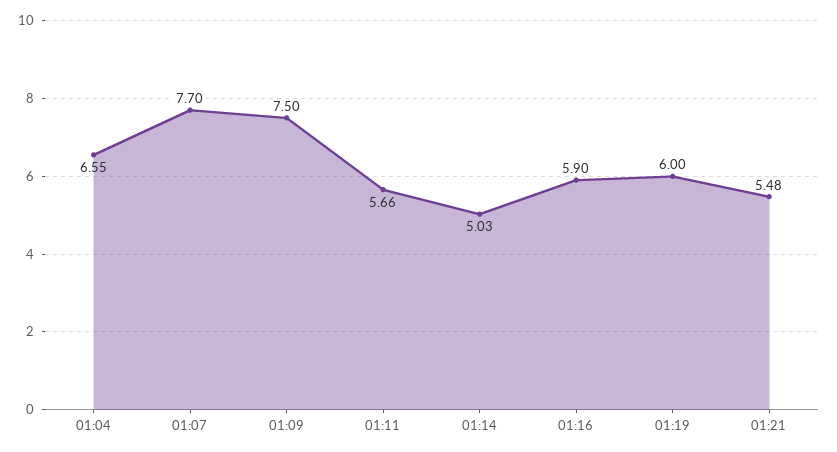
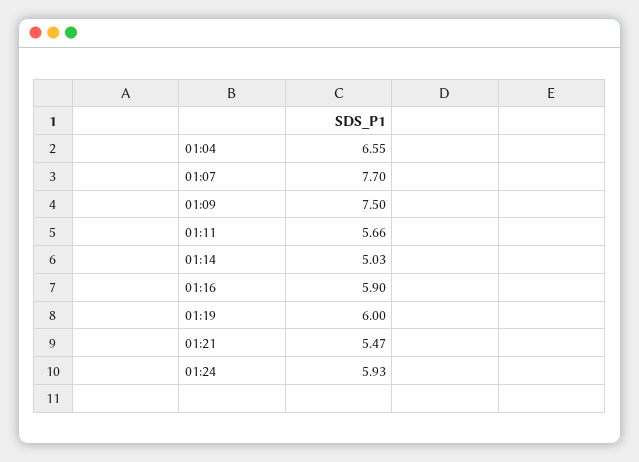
01:21: 5.48 -> 5.47
01:24: none -> 5.93

